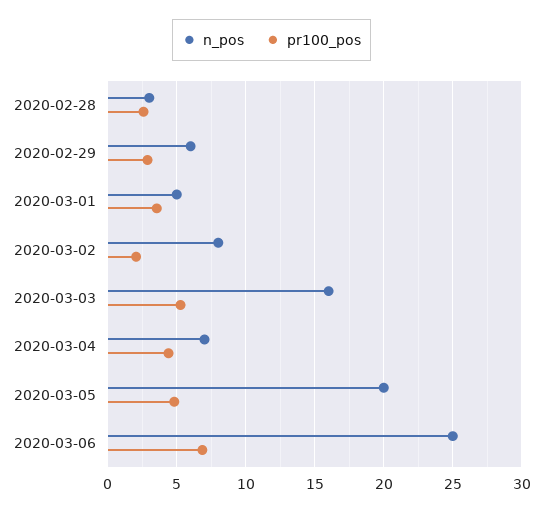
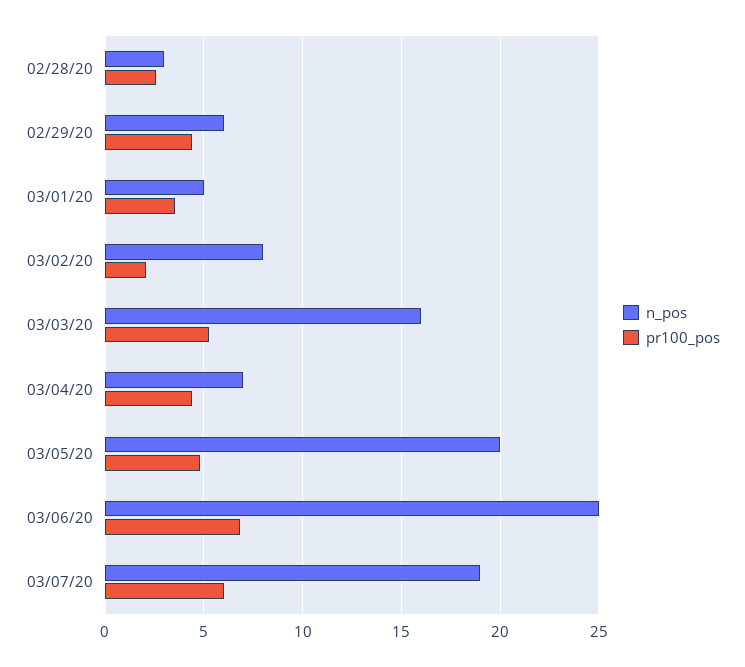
pr100_pos, 2020-02-29: 3 -> 4.5
n_pos, 03/07/20: none -> 19
pr100_pos, 03/07/20: none -> 6

